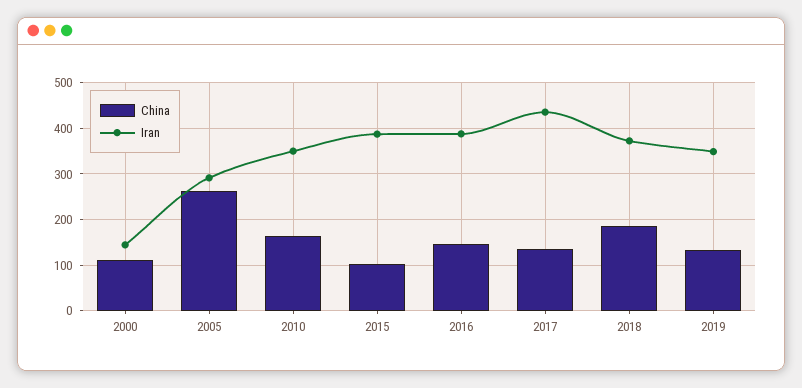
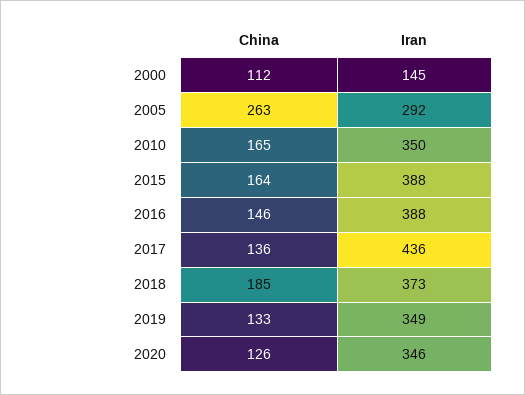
China, 2015: 100 -> 164
China, 2020: none -> 126
Iran, 2020: none -> 346

